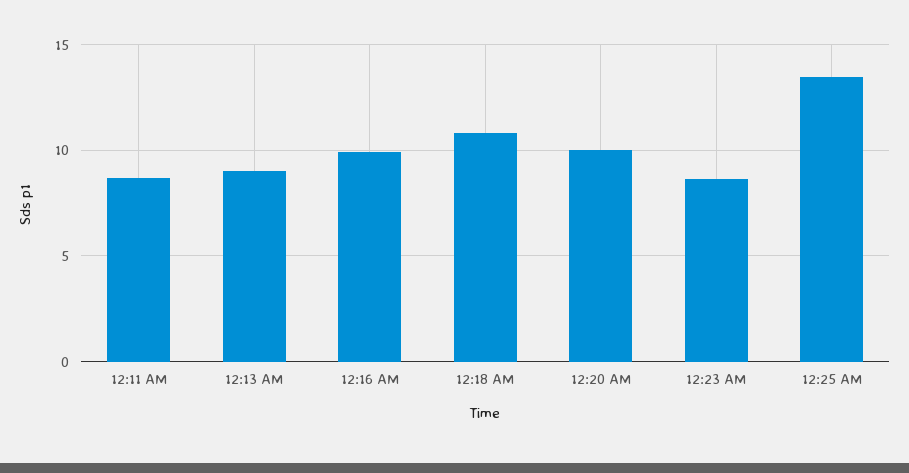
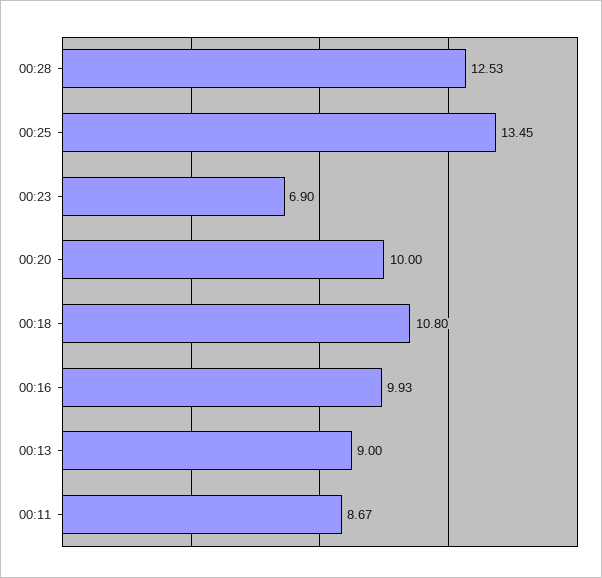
12:23 AM: 8.5 -> 6.9
00:28: none -> 12.53

